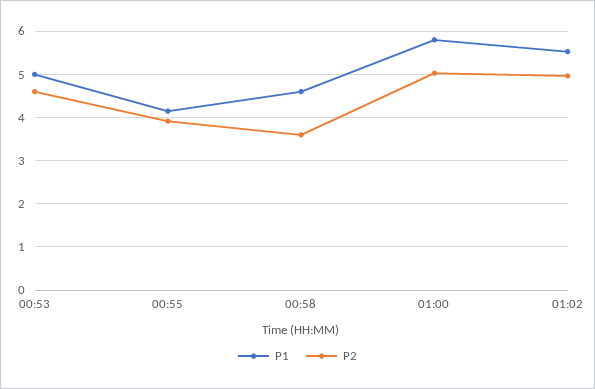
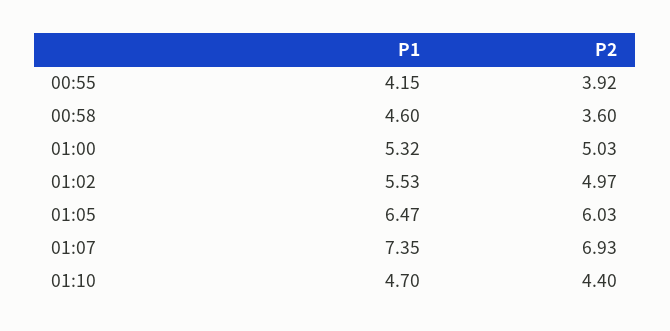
P1, 00:53: 5 -> none
P2, 00:53: 4.6 -> none
P1, 01:00: 5.8 -> 5.32
P1, 01:05: none -> 6.47
P2, 01:05: none -> 6.03
P1, 01:07: none -> 7.35
P2, 01:07: none -> 6.93
P1, 01:10: none -> 4.7
P2, 01:10: none -> 4.4

